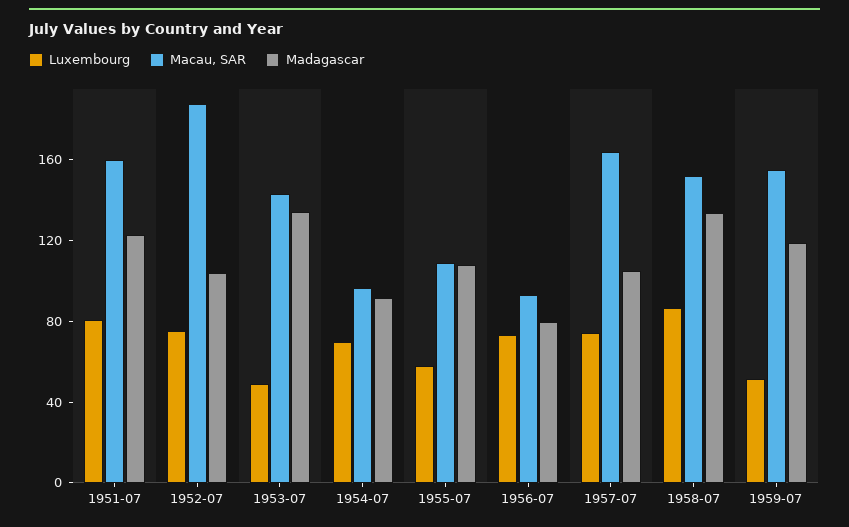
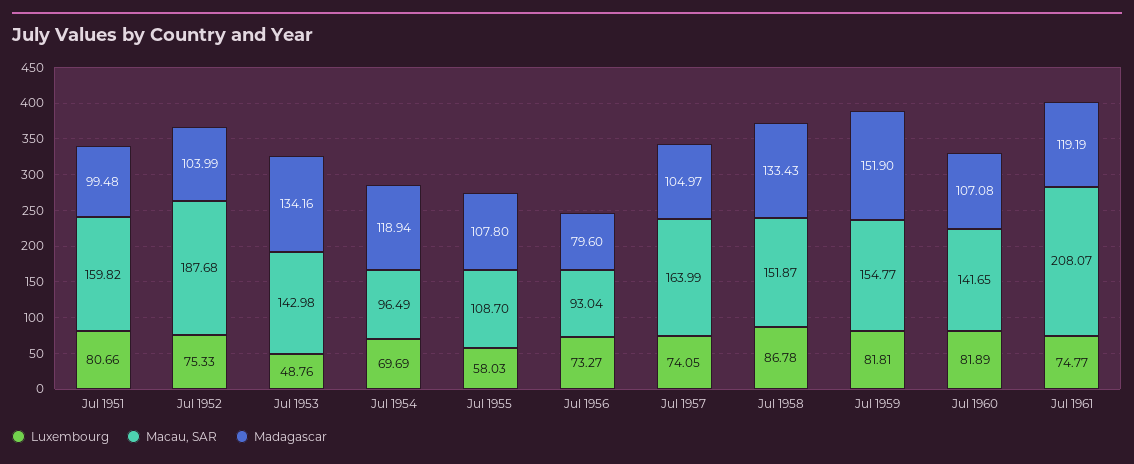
Madagascar, 1951-07: 120 -> 99.48
Madagascar, 1954-07: 90 -> 118.94
Luxembourg, 1959-07: 50 -> 81.81
Madagascar, 1959-07: 120 -> 151.9
Luxembourg, Jul 1960: none -> 81.89
Macau, SAR, Jul 1960: none -> 141.65
Madagascar, Jul 1960: none -> 107.08
Luxembourg, Jul 1961: none -> 74.77
Macau, SAR, Jul 1961: none -> 208.07
Madagascar, Jul 1961: none -> 119.19

